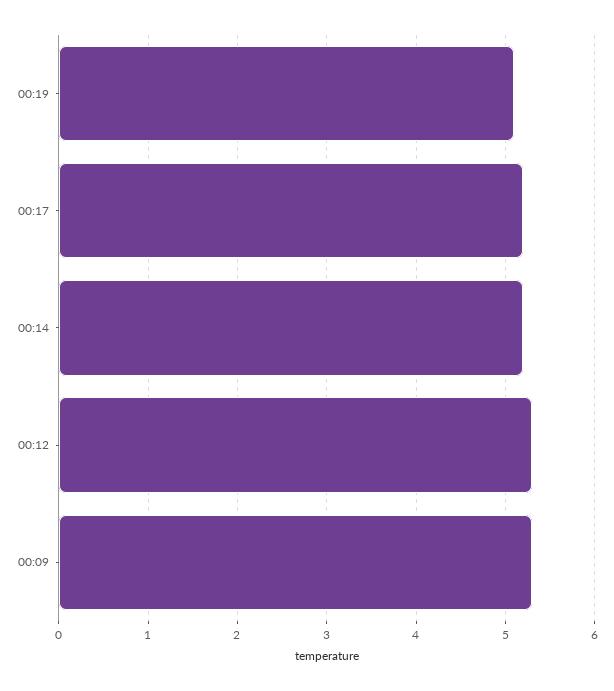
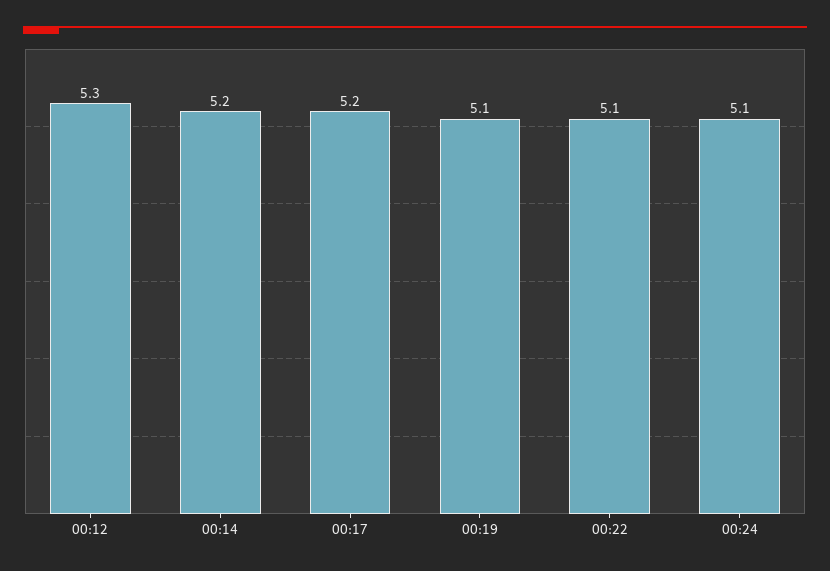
00:09: 5.3 -> none
00:22: none -> 5.1
00:24: none -> 5.1

